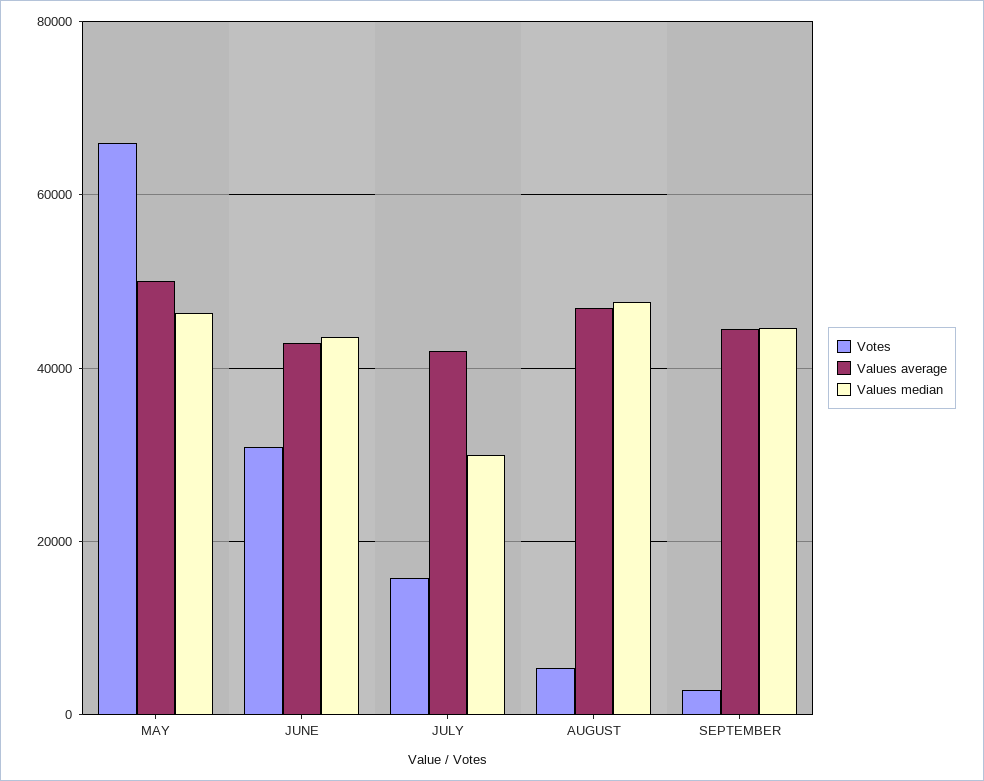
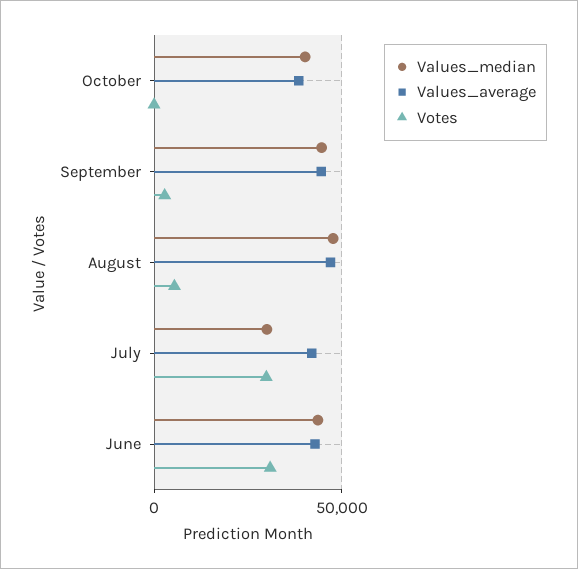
Votes, MAY: 66000 -> none
Values average, MAY: 50000 -> none
Values median, MAY: 46000 -> none
Votes, JULY: 16000 -> 30000
Values median, October: none -> 40000
Values average, October: none -> 40000
Votes, October: none -> 0

